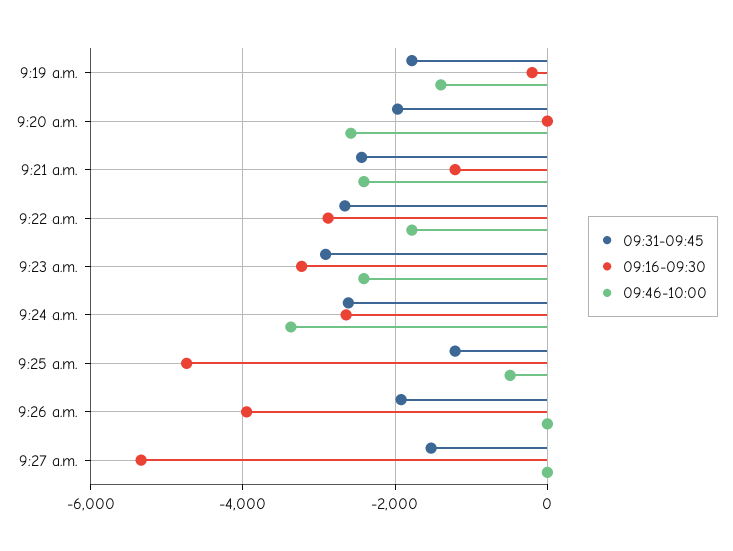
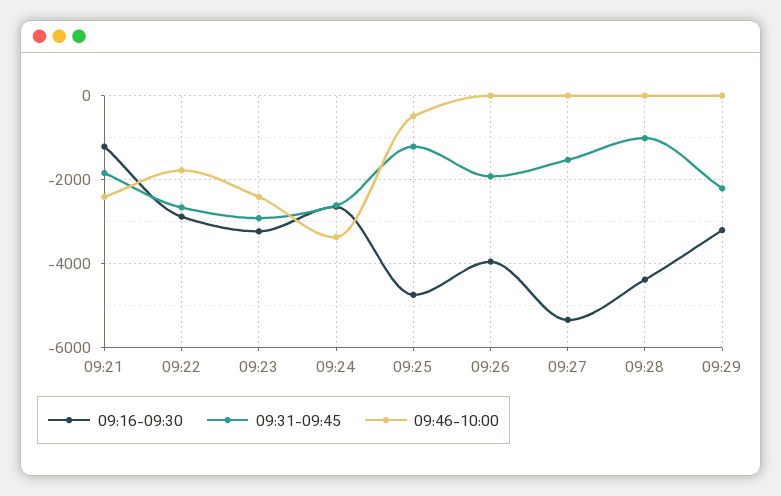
09:31-09:45, 9:19 a.m.: -1800 -> none
09:16-09:30, 9:19 a.m.: -200 -> none
09:46-10:00, 9:19 a.m.: -1400 -> none
09:31-09:45, 9:20 a.m.: -2000 -> none
09:16-09:30, 9:20 a.m.: 0 -> none
09:46-10:00, 9:20 a.m.: -2600 -> none
09:31-09:45, 9:21 a.m.: -2400 -> -1800
09:16-09:30, 09:28: none -> -4400
09:31-09:45, 09:28: none -> -1000
09:46-10:00, 09:28: none -> 0
09:16-09:30, 09:29: none -> -3200
09:31-09:45, 09:29: none -> -2200
09:46-10:00, 09:29: none -> 0

